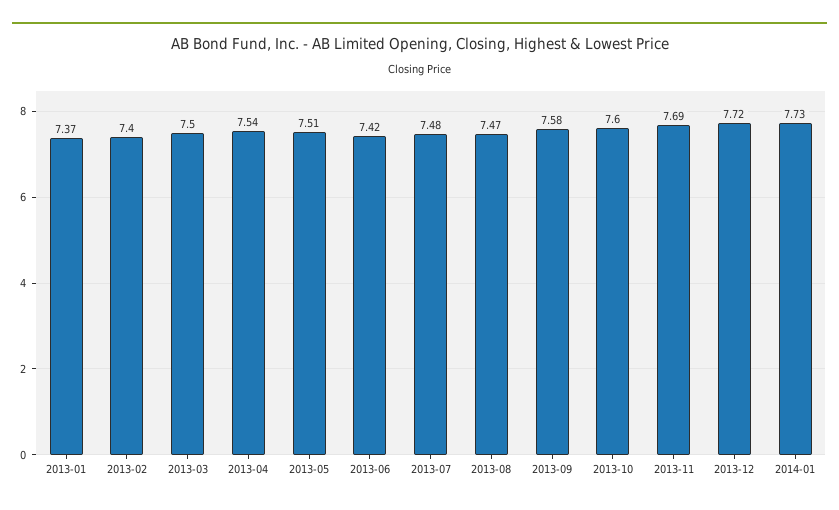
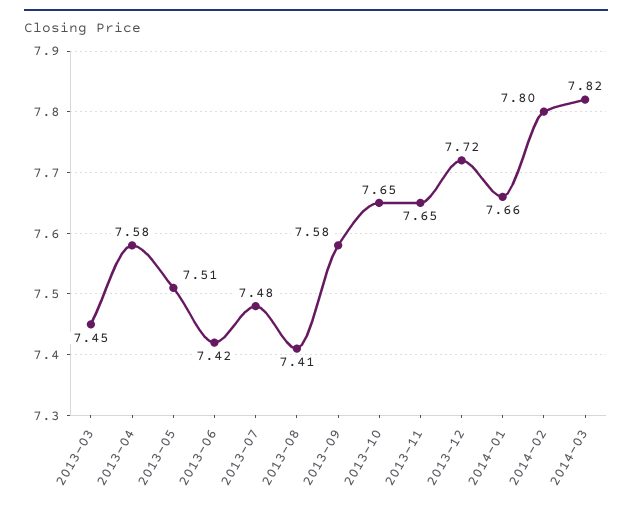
2013-01: 7.37 -> none
2013-02: 7.4 -> none
2013-03: 7.5 -> 7.45
2013-04: 7.54 -> 7.58
2013-08: 7.47 -> 7.41
2013-10: 7.6 -> 7.65
2013-11: 7.69 -> 7.65
2014-01: 7.73 -> 7.66
2014-02: none -> 7.8
2014-03: none -> 7.82

